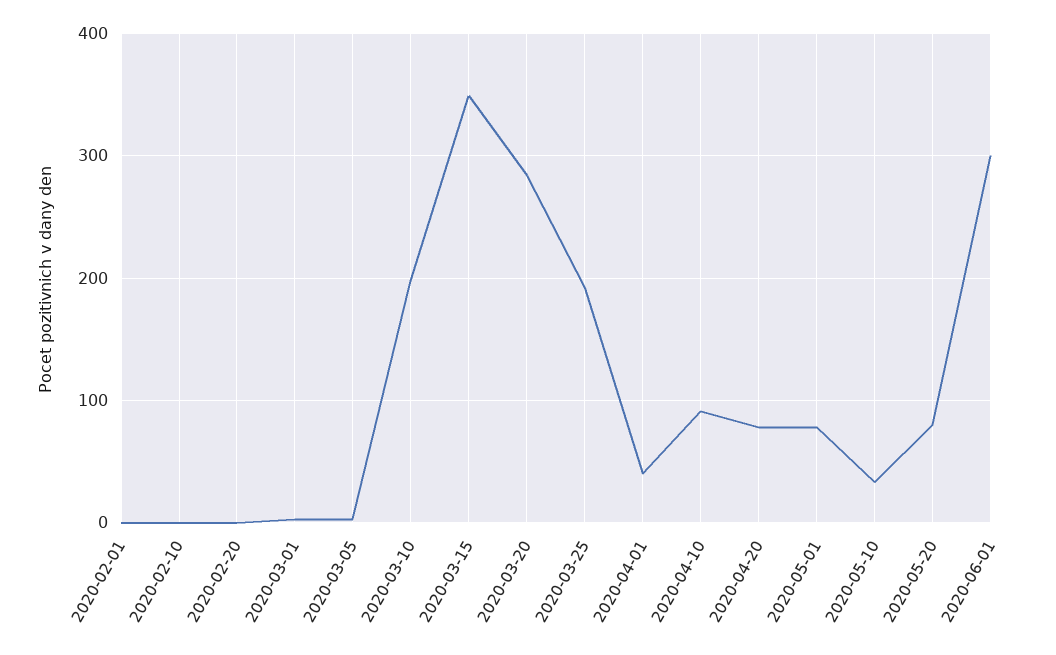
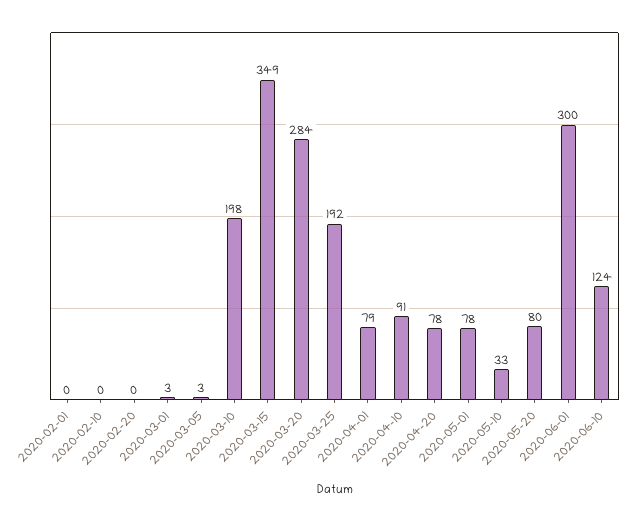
2020-04-01: 40 -> 79
2020-06-10: none -> 124

